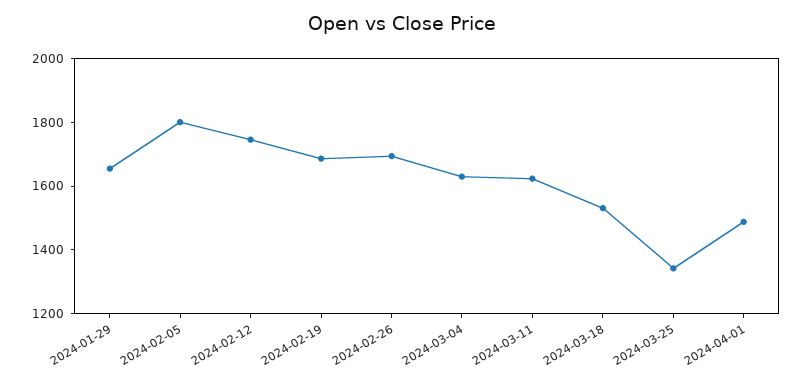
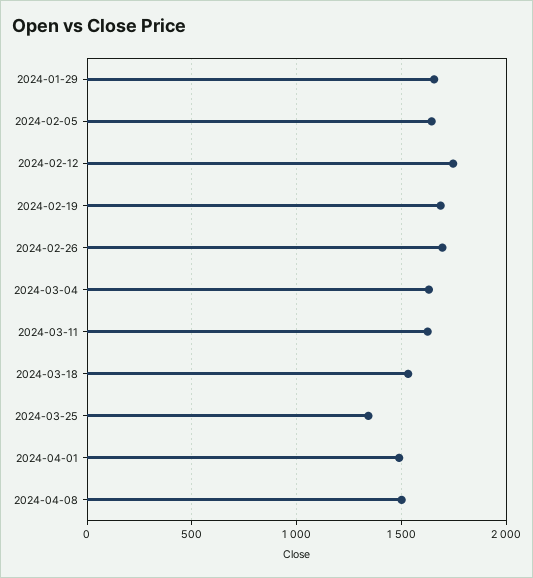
2024-02-05: 1800 -> 1650
2024-04-08: none -> 1500

